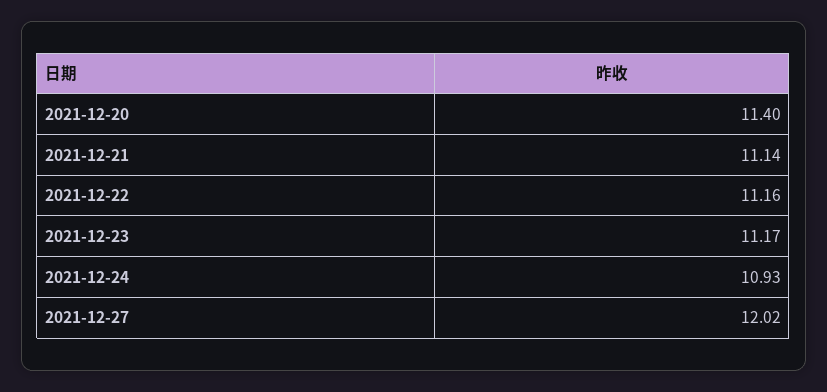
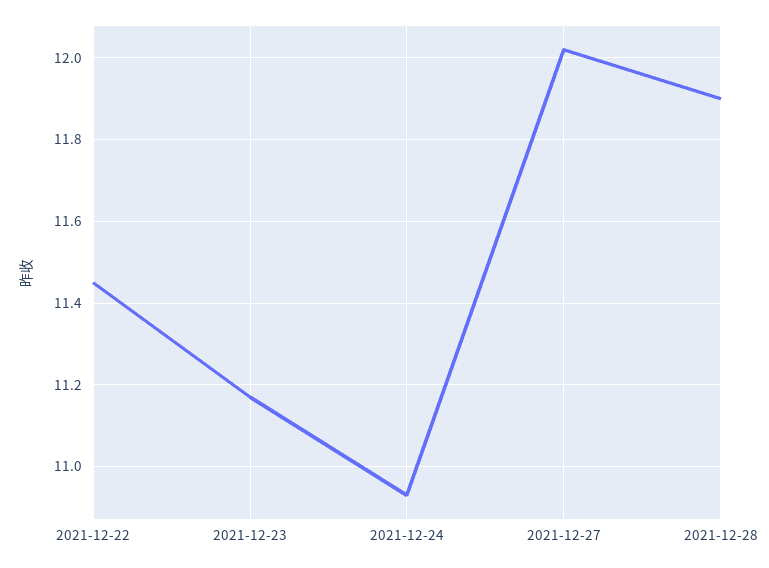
2021-12-20: 11.4 -> none
2021-12-21: 11.14 -> none
2021-12-22: 11.16 -> 11.45
2021-12-28: none -> 11.9

